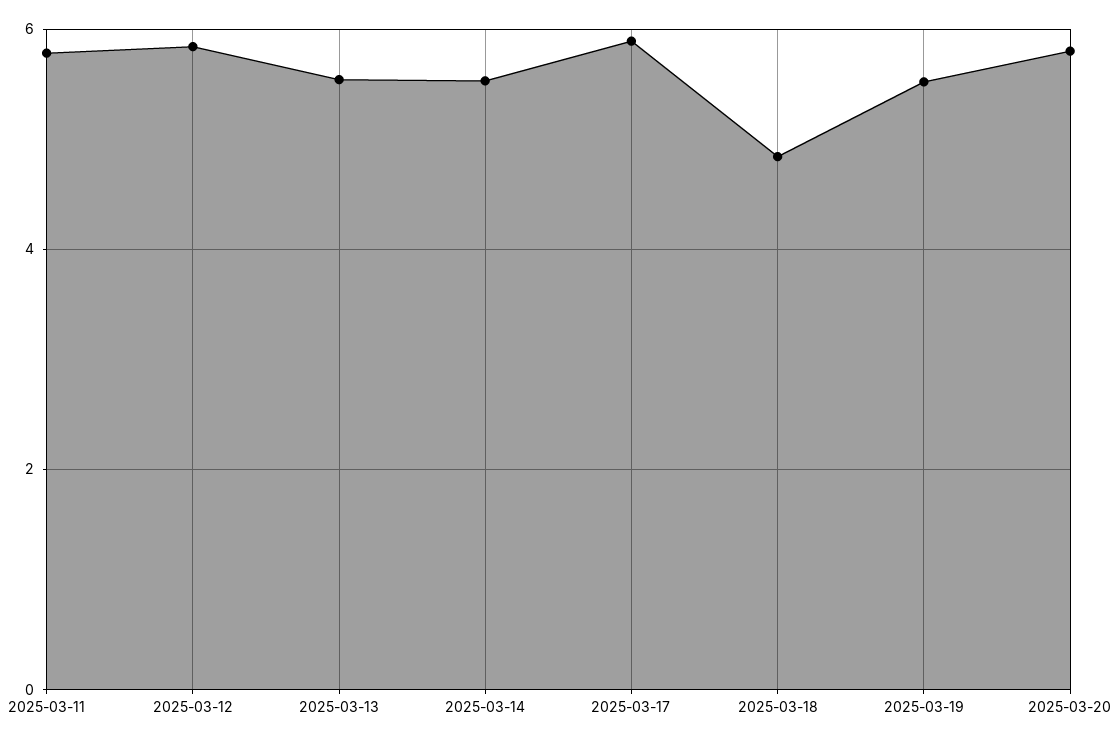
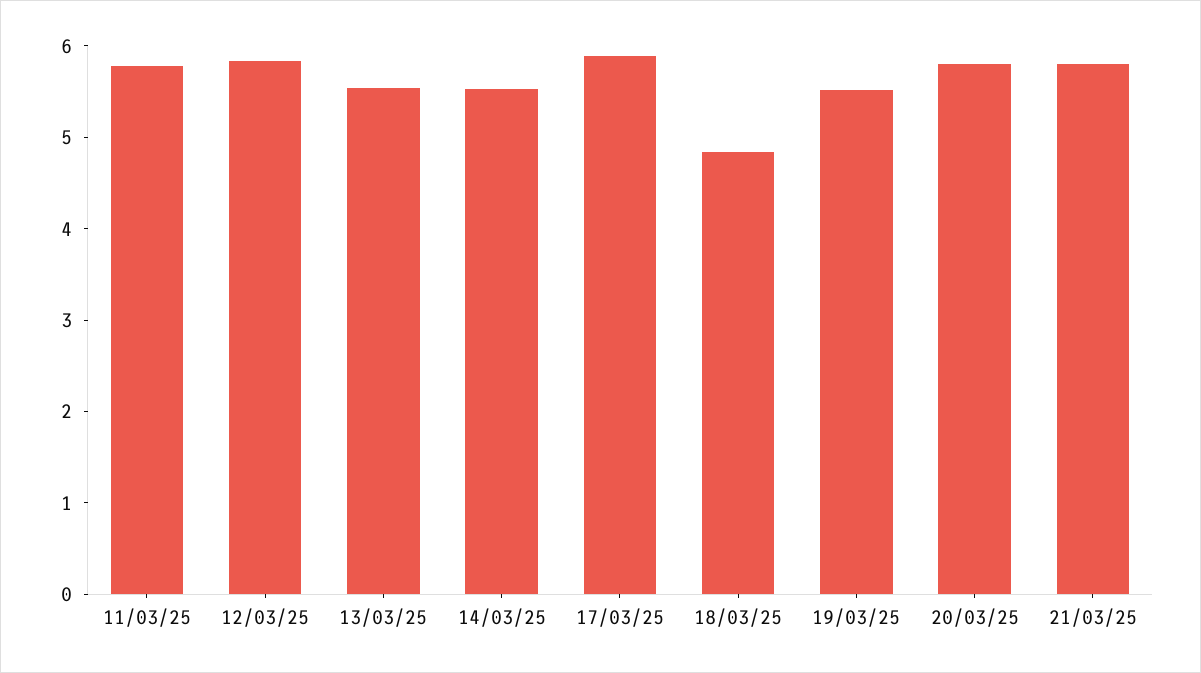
21/03/25: none -> 5.8

